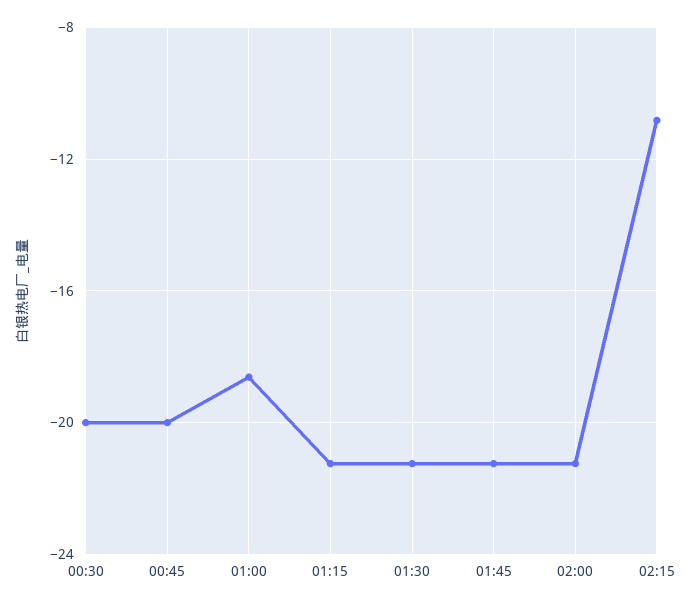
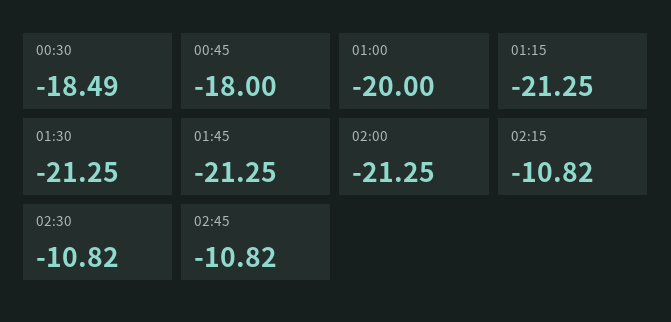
00:30: -20 -> -18.49
00:45: -20 -> -18
01:00: -18.5 -> -20
02:30: none -> -10.82
02:45: none -> -10.82

